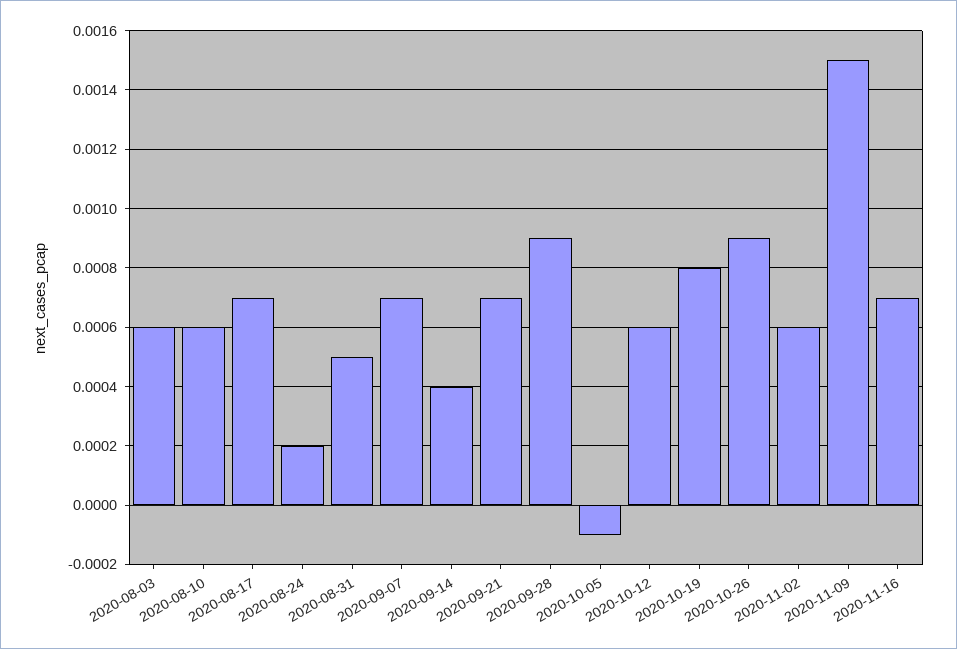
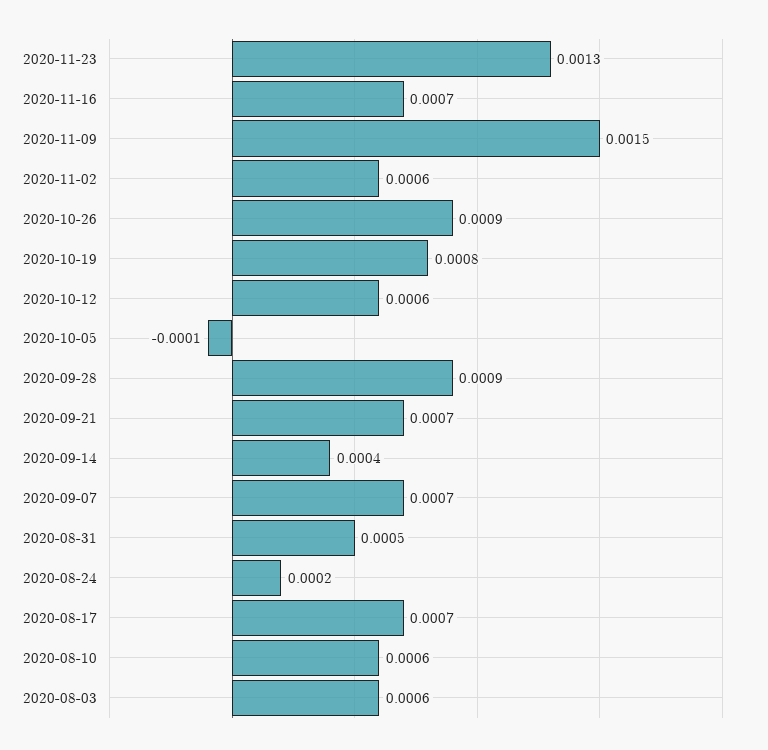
2020-11-23: none -> 0.0013

